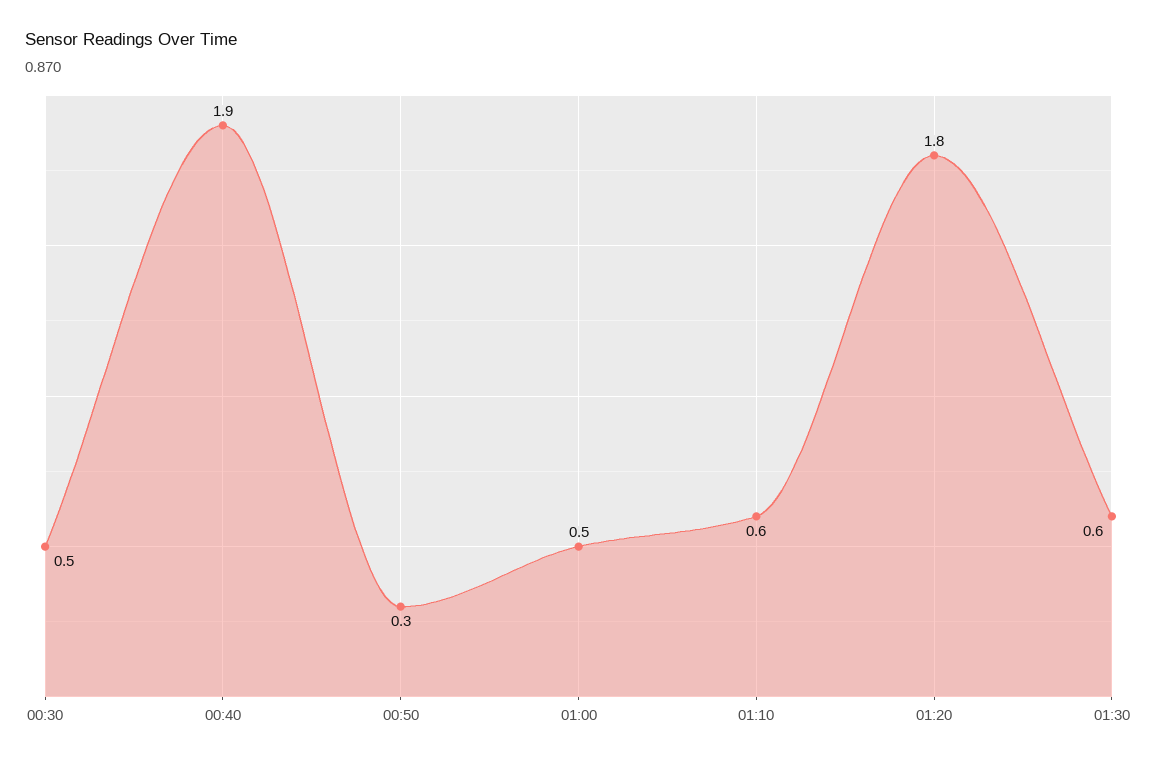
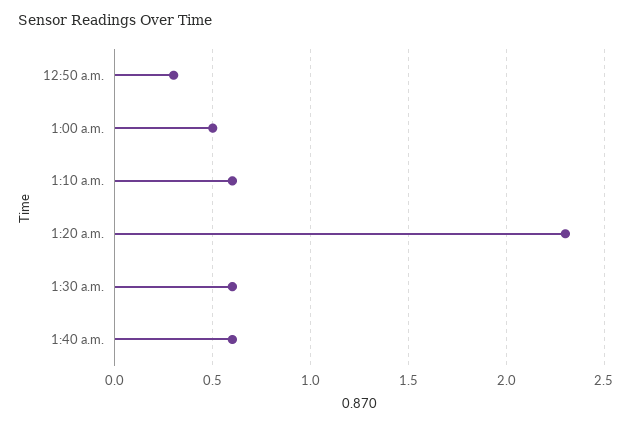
00:30: 0.5 -> none
00:40: 1.9 -> none
01:20: 1.8 -> 2.3
1:40 a.m.: none -> 0.6

